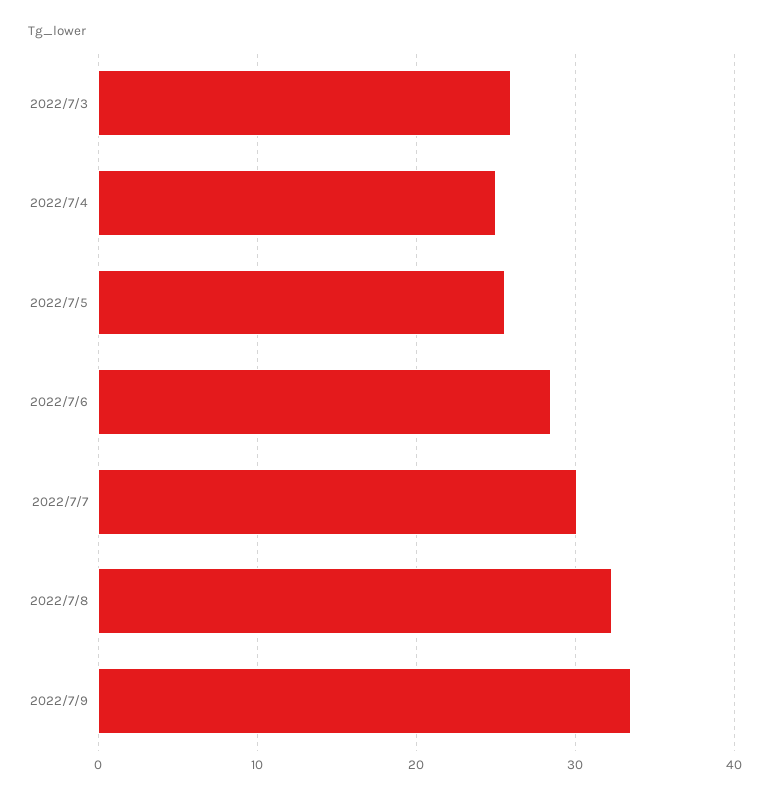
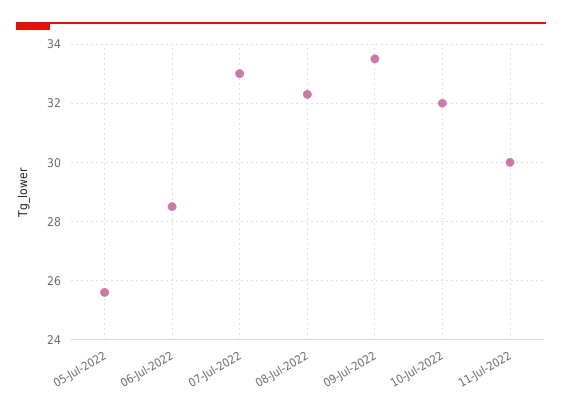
2022/7/3: 26 -> none
2022/7/4: 25 -> none
2022/7/7: 30 -> 33
10-Jul-2022: none -> 32
11-Jul-2022: none -> 30

